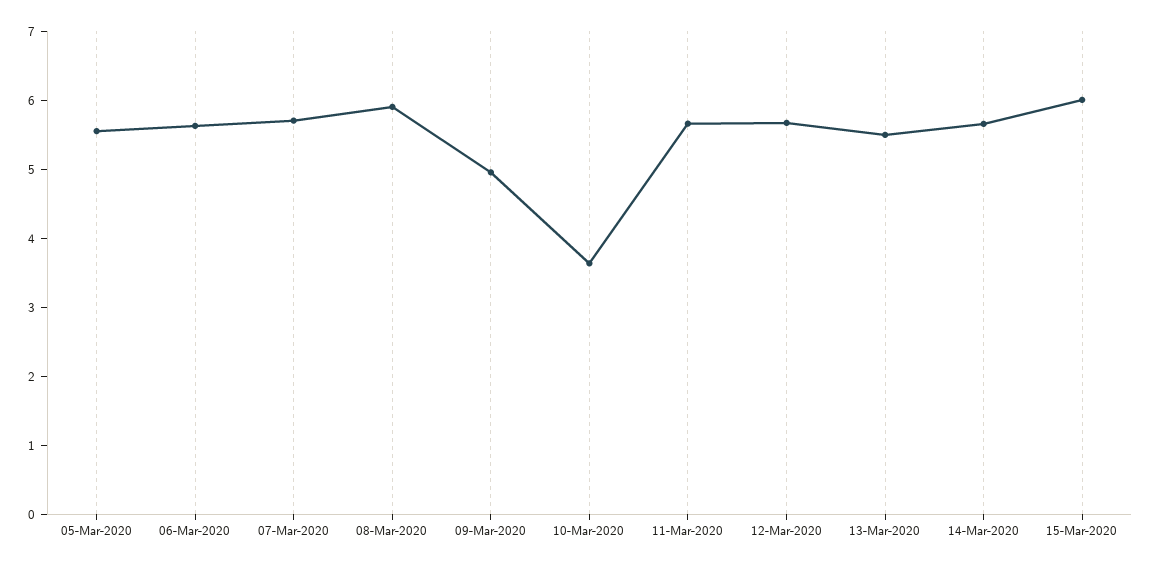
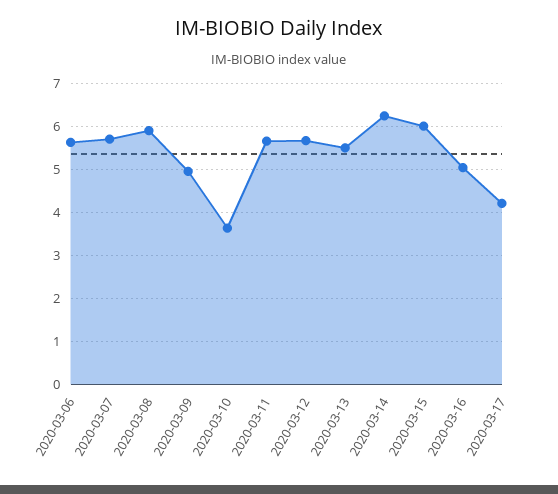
05-Mar-2020: 5.6 -> none
14-Mar-2020: 5.6 -> 6.2
2020-03-16: none -> 5
2020-03-17: none -> 4.2

